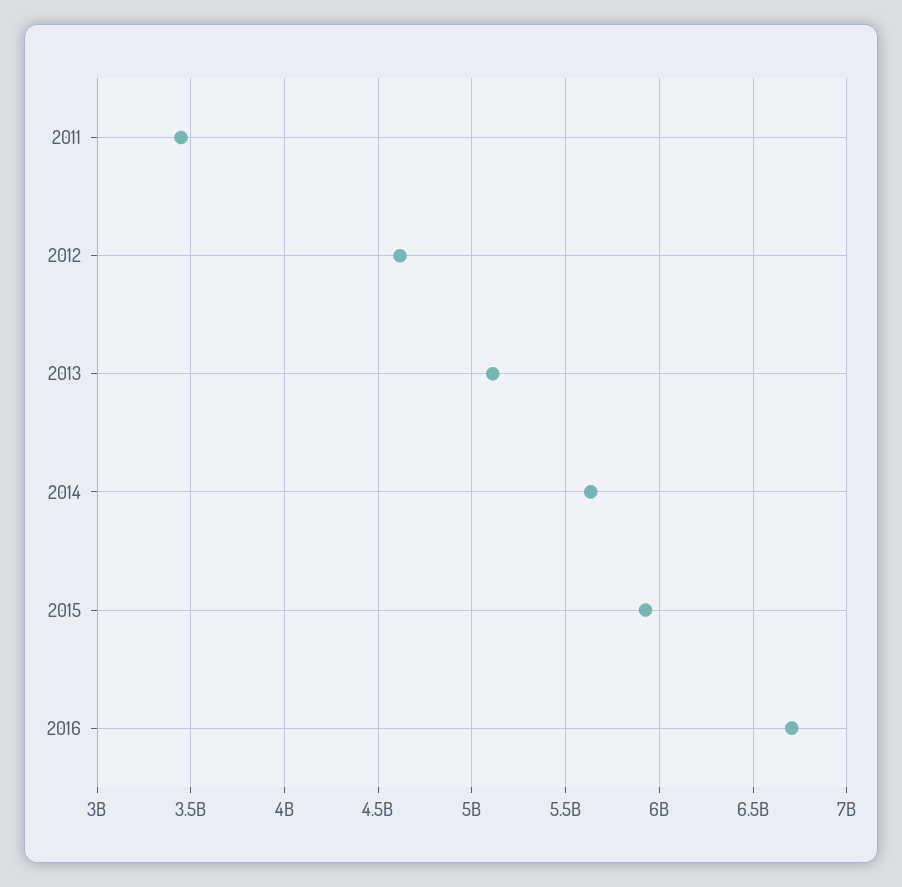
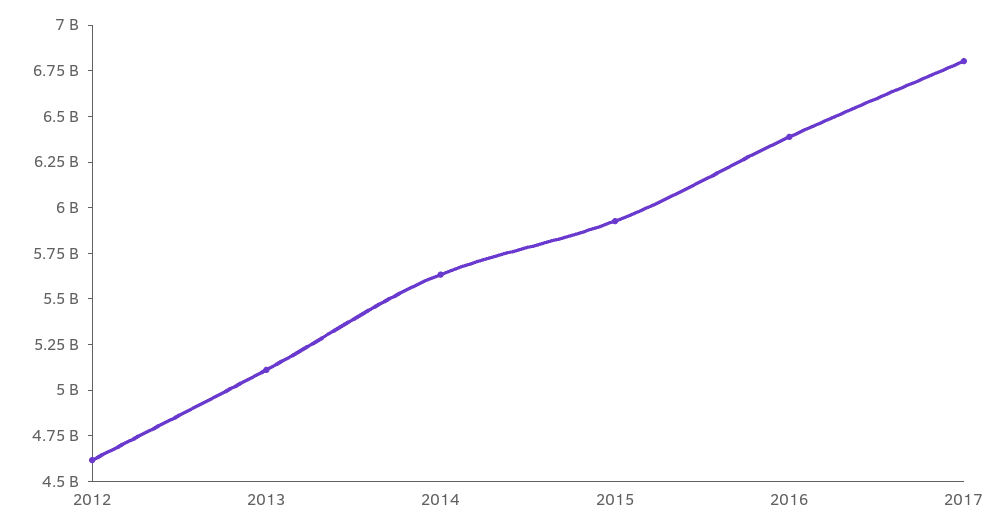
2011: 3450000000 -> none
2016: 6700000000 -> 6400000000
2017: none -> 6800000000

